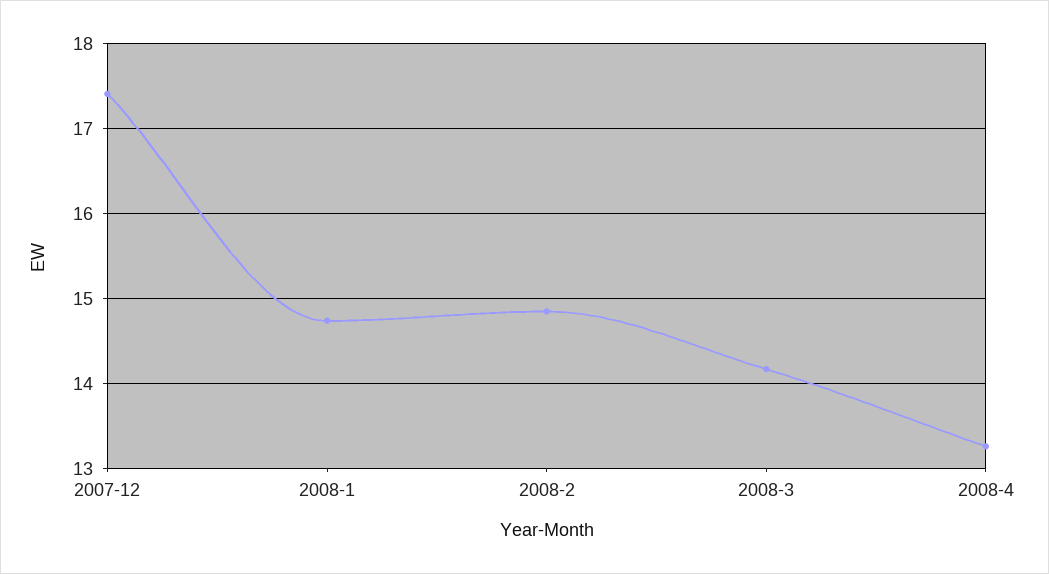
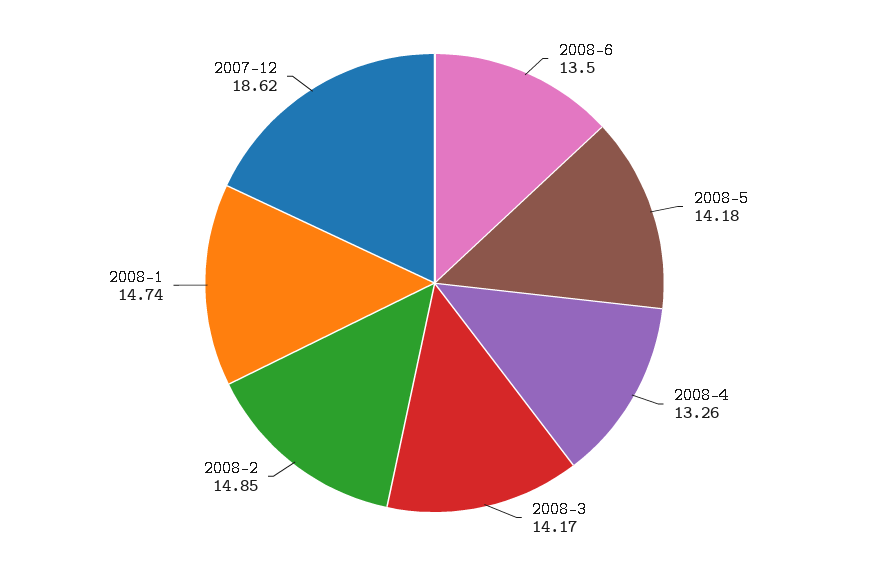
2007-12: 17.4 -> 18.62
2008-6: none -> 13.5
2008-5: none -> 14.18

